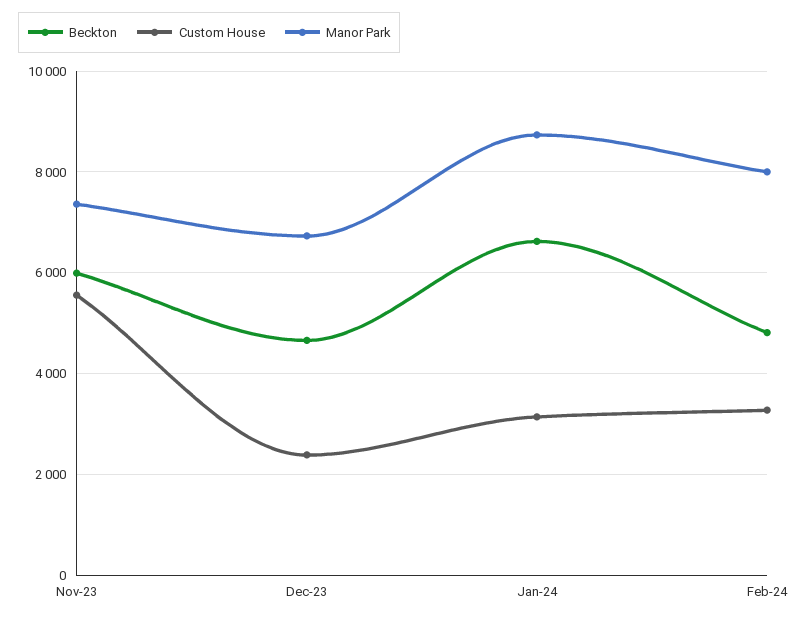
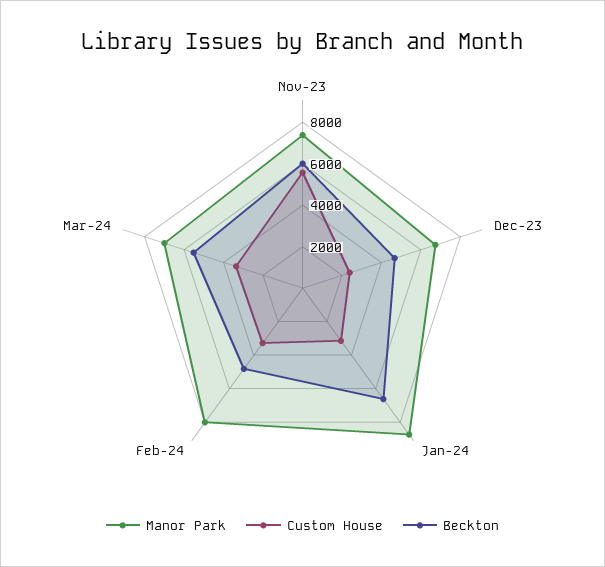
Manor Park, Mar-24: none -> 7000
Custom House, Mar-24: none -> 3500
Beckton, Mar-24: none -> 5500

